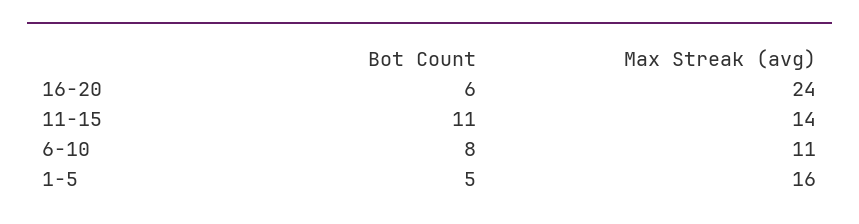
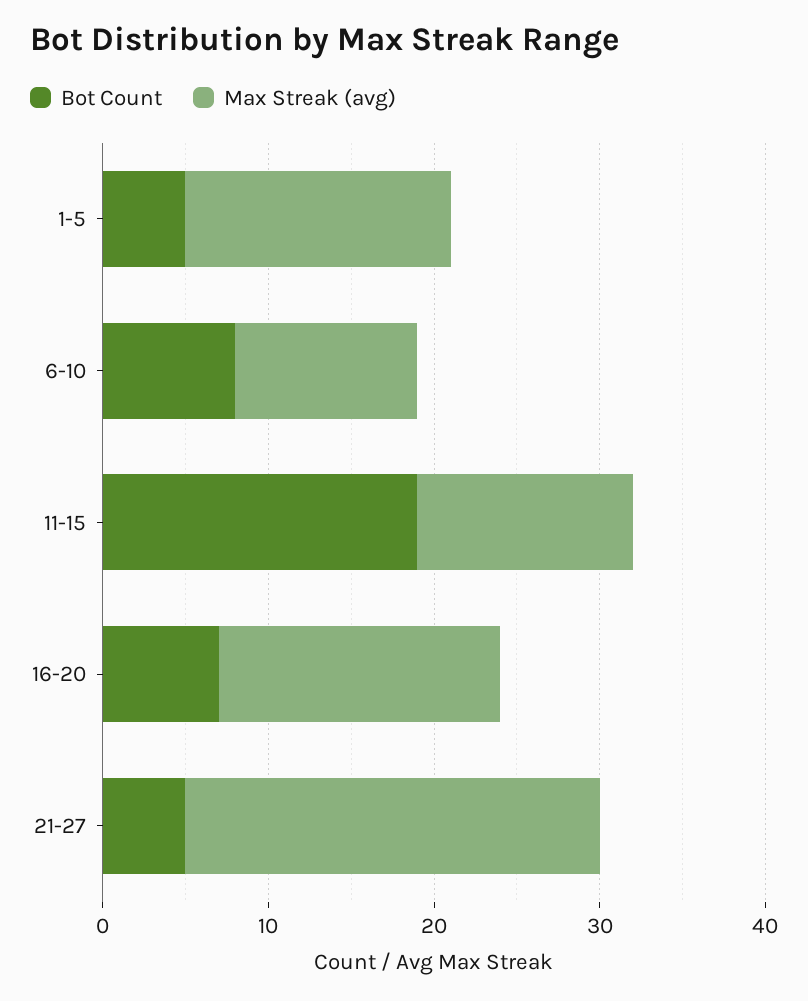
Bot Count, 16-20: 6 -> 7
Max Streak (avg), 16-20: 24 -> 17
Bot Count, 11-15: 11 -> 19
Max Streak (avg), 11-15: 14 -> 13
Bot Count, 21-27: none -> 5
Max Streak (avg), 21-27: none -> 25

